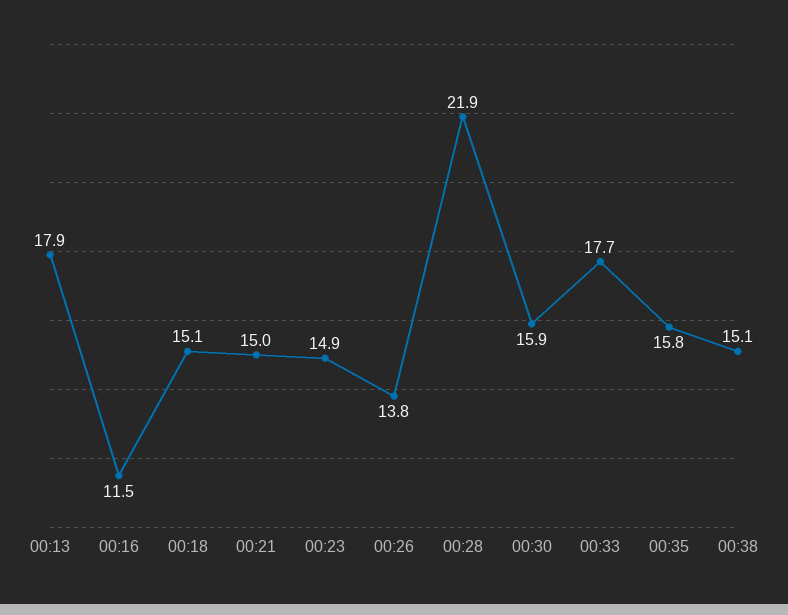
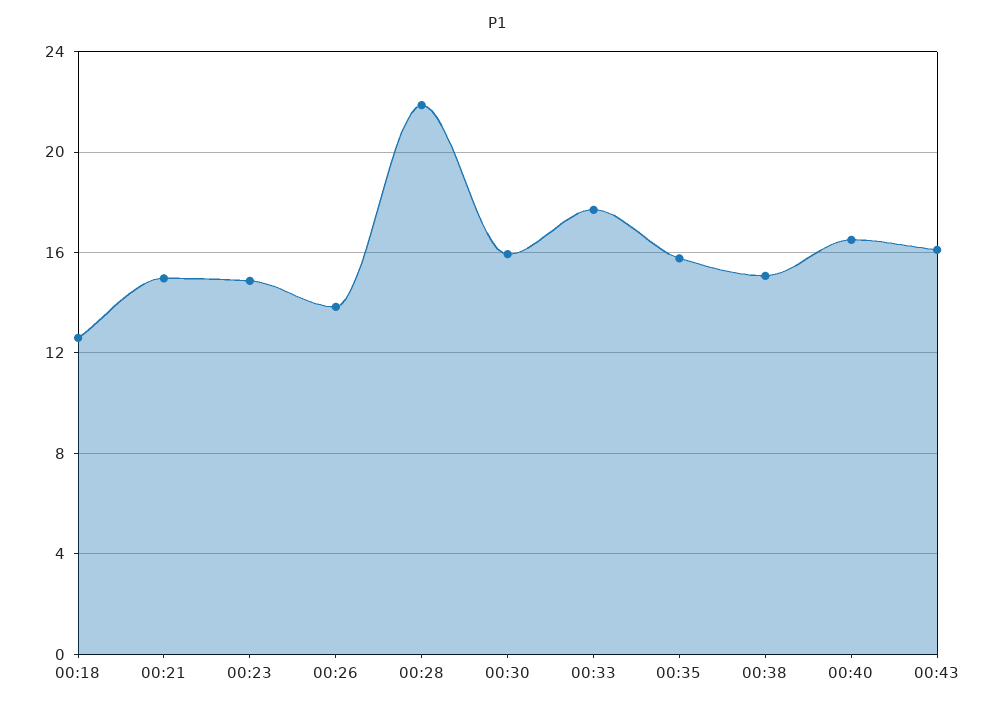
00:13: 17.9 -> none
00:16: 11.5 -> none
00:18: 15.1 -> 12.5
00:40: none -> 16.5
00:43: none -> 16

